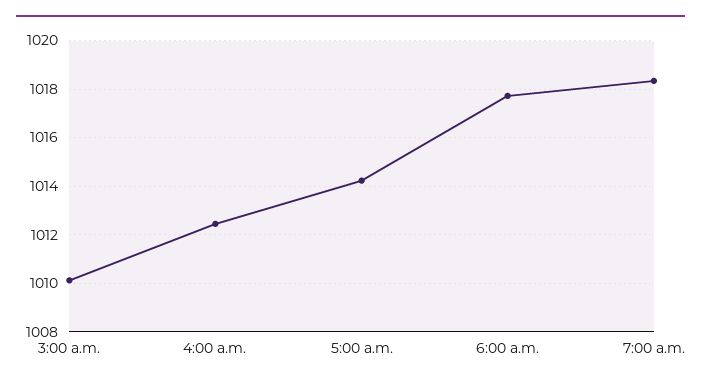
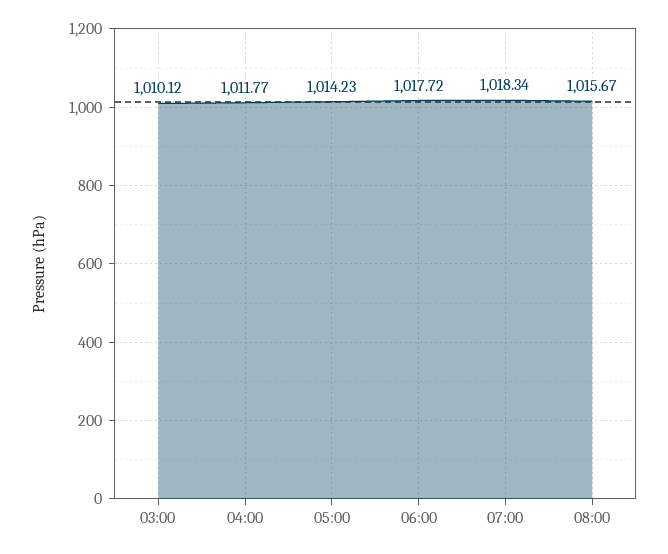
4:00 a.m.: 1012.5 -> 1011.77
08:00: none -> 1015.67

